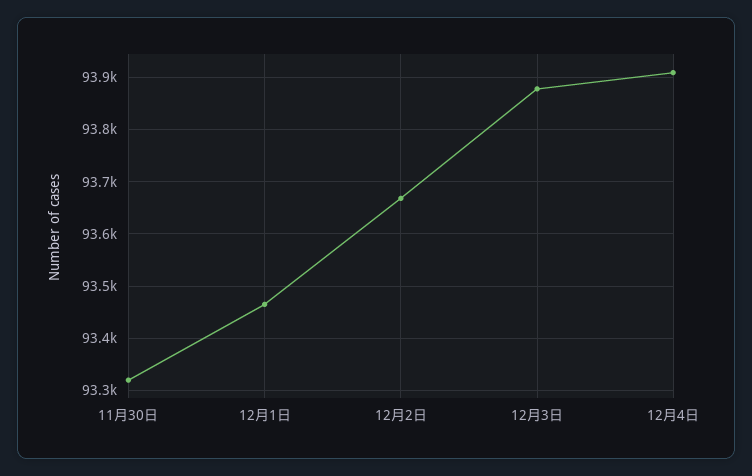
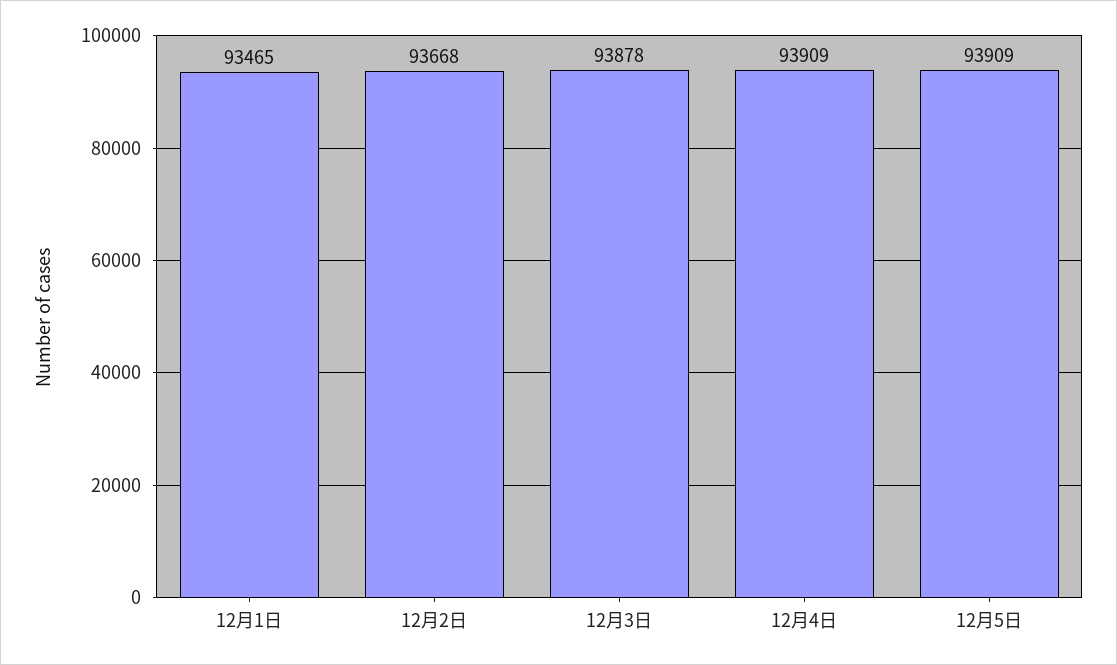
11月30日: 93320 -> none
12月5日: none -> 93909

